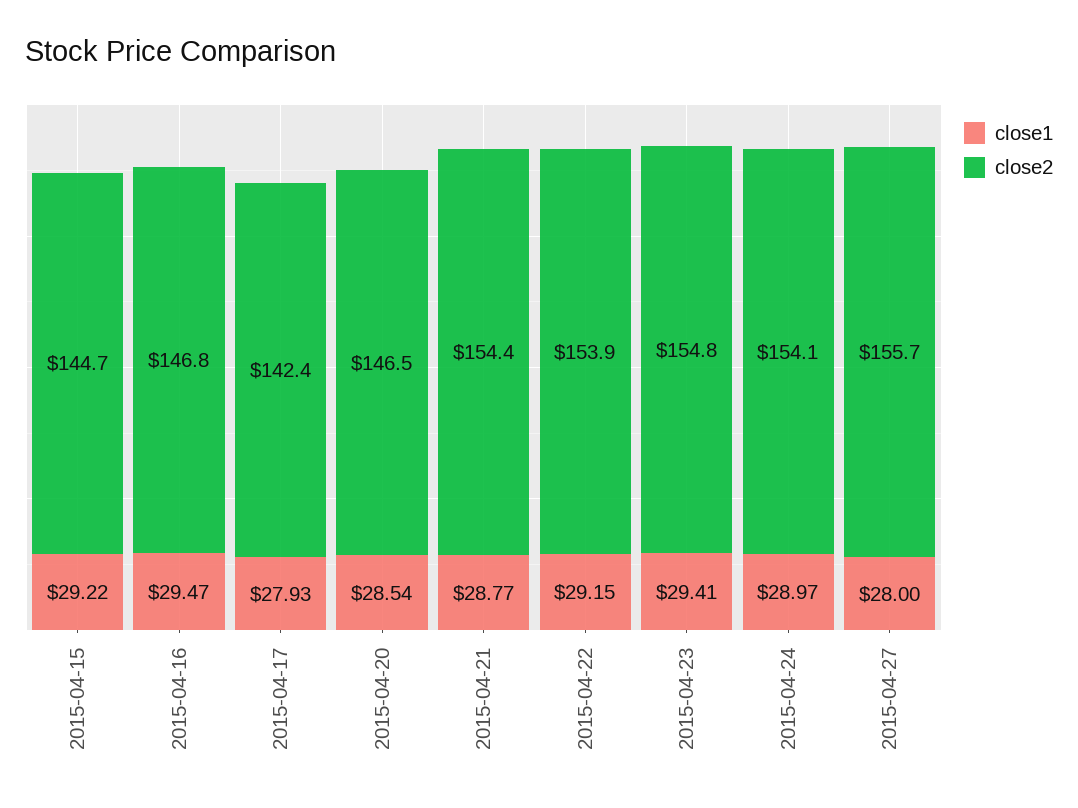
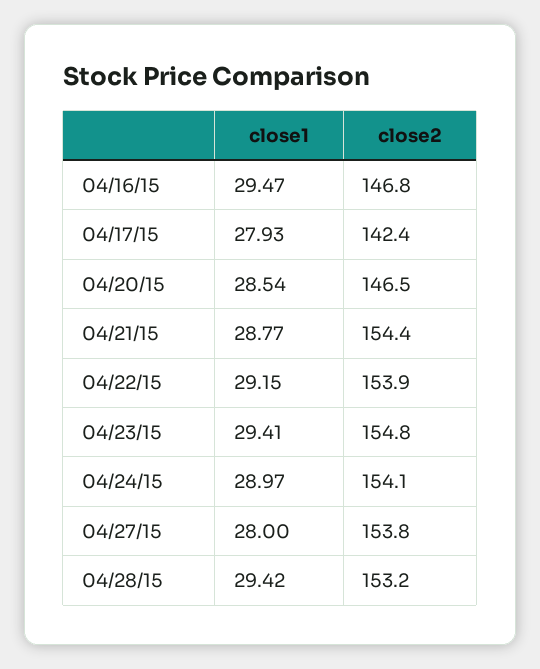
close1, 2015-04-15: 29.22 -> none
close2, 2015-04-15: 144.7 -> none
close2, 2015-04-27: 155.7 -> 153.8
close1, 04/28/15: none -> 29.42
close2, 04/28/15: none -> 153.2

